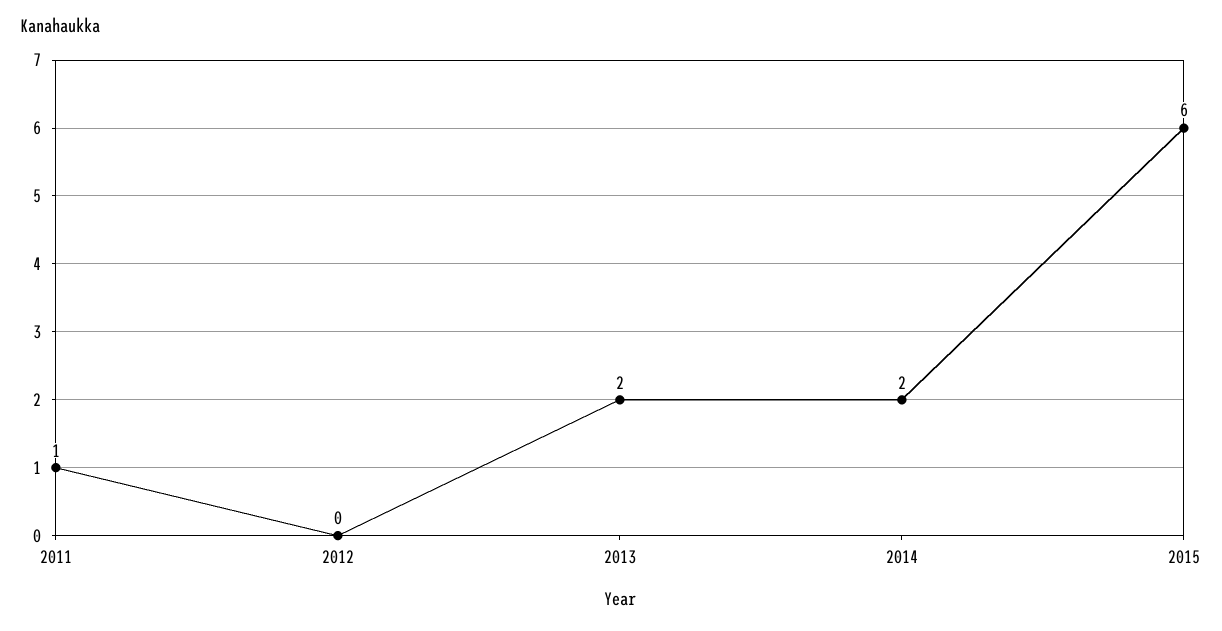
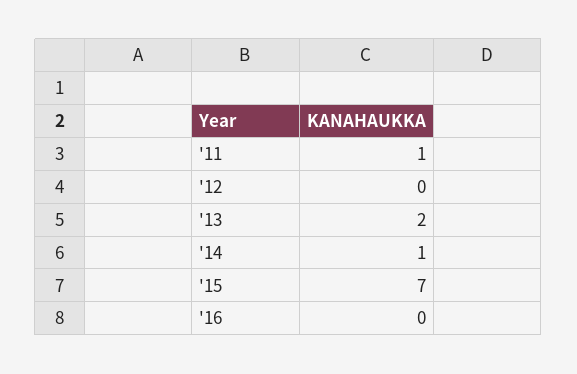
2014: 2 -> 1
2015: 6 -> 7
'16: none -> 0

